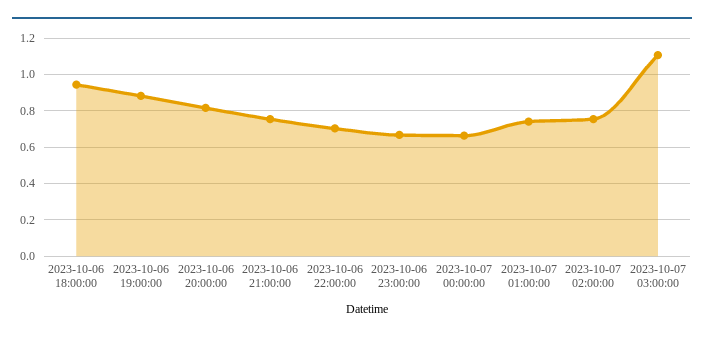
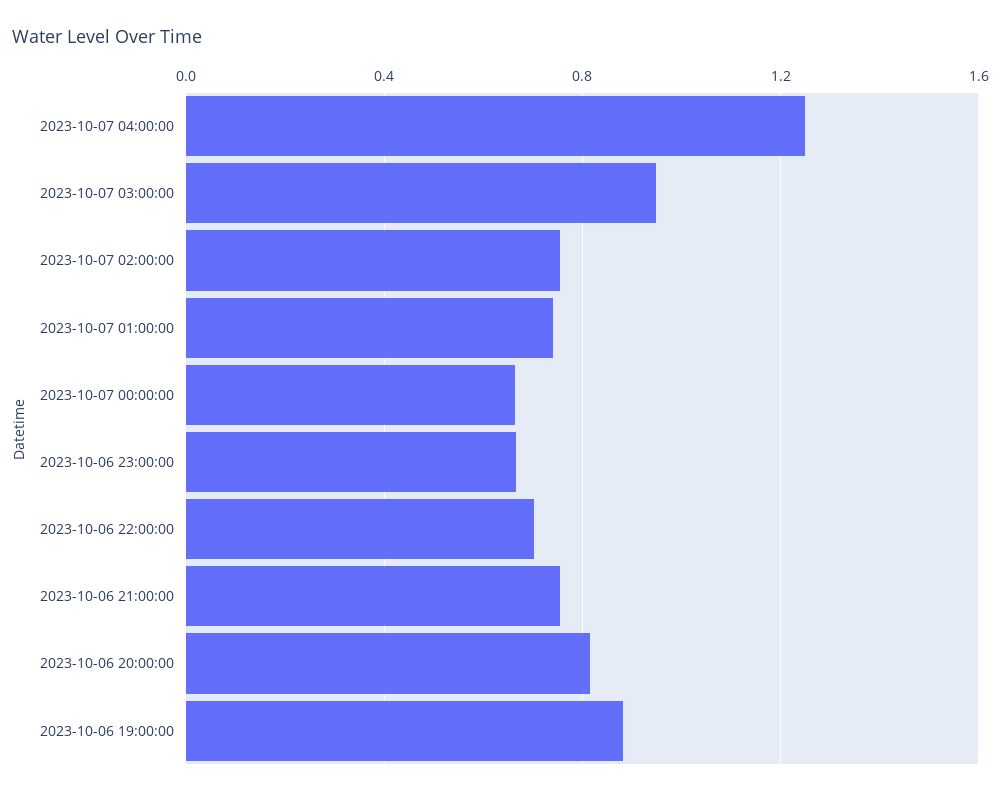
2023-10-06 18:00:00: 0.95 -> none
2023-10-07 03:00:00: 1.1 -> 0.95
2023-10-07 04:00:00: none -> 1.25

